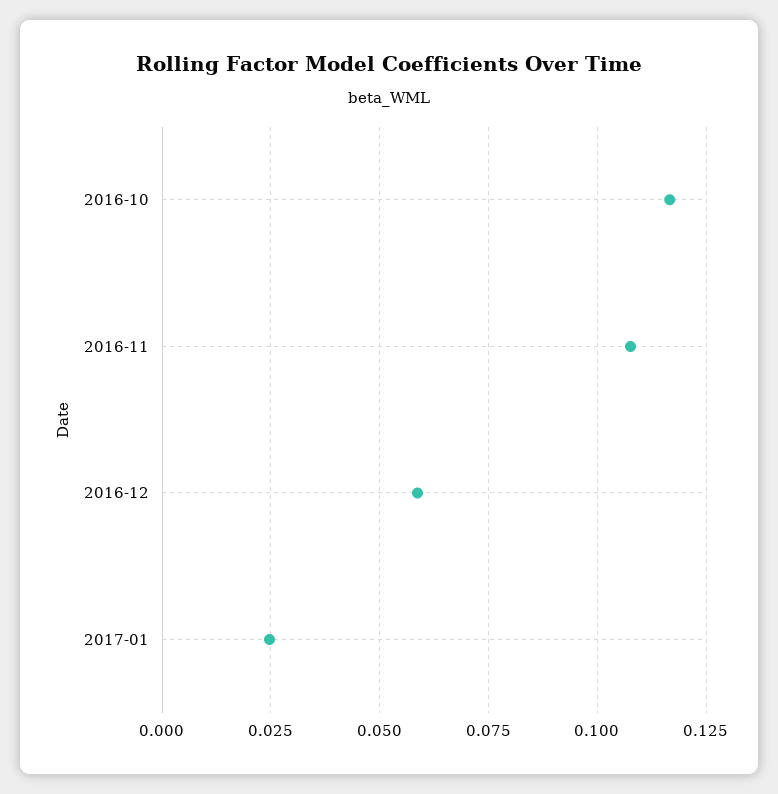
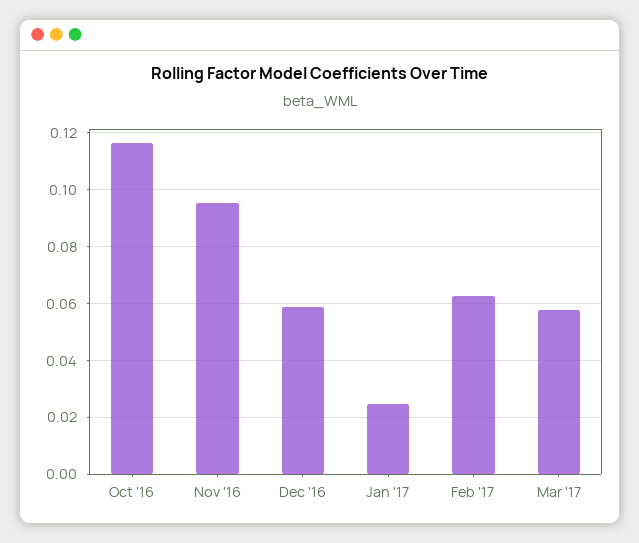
2016-11: 0.1075 -> 0.095
Feb '17: none -> 0.0625
Mar '17: none -> 0.0575

